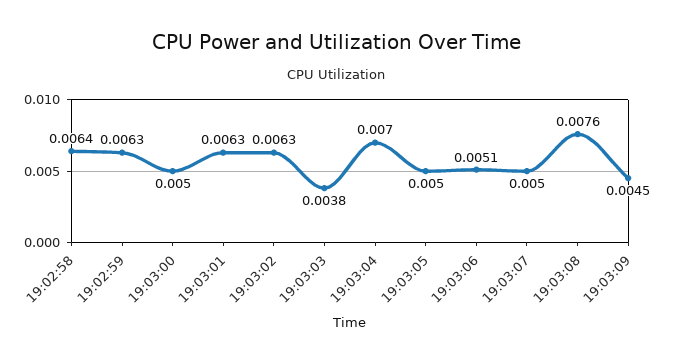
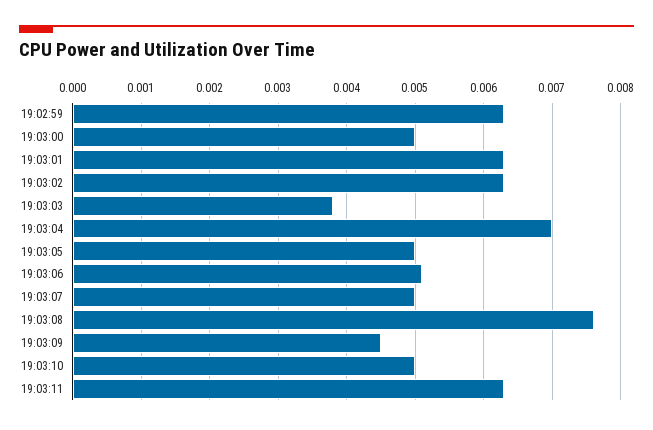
19:02:58: 0.0064 -> none
19:03:10: none -> 0.005
19:03:11: none -> 0.0063

